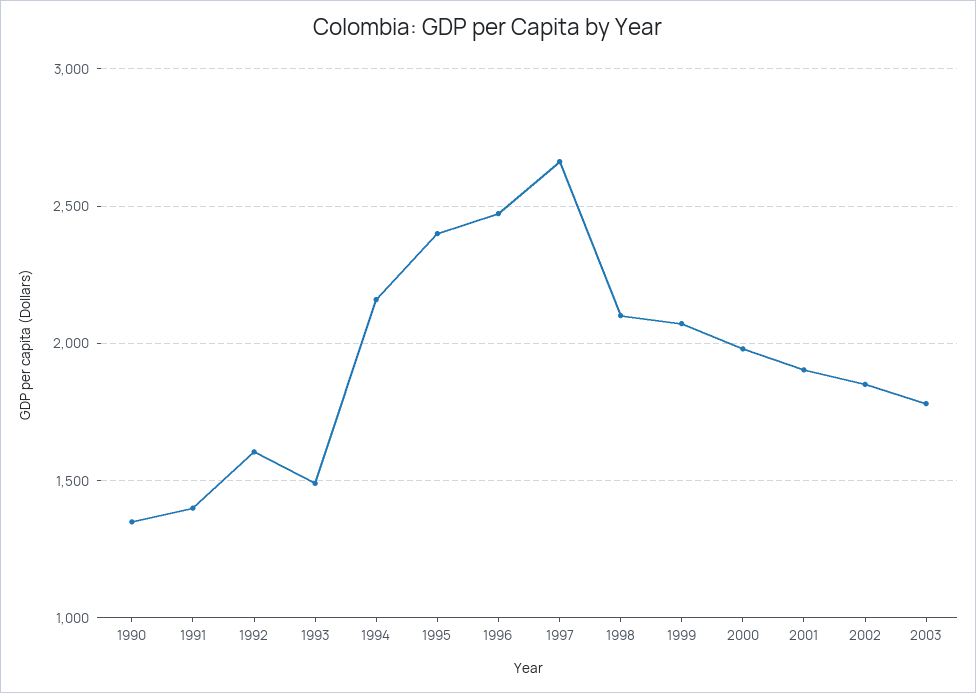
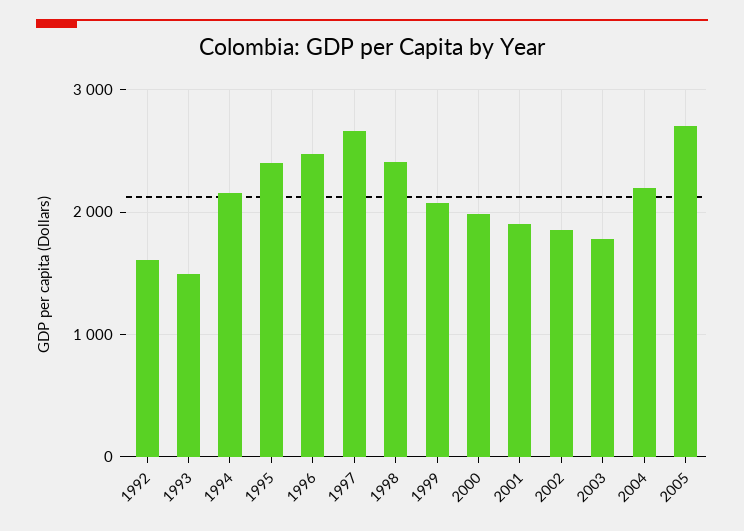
1990: 1350 -> none
1991: 1400 -> none
1998: 2100 -> 2400
2004: none -> 2200
2005: none -> 2700

